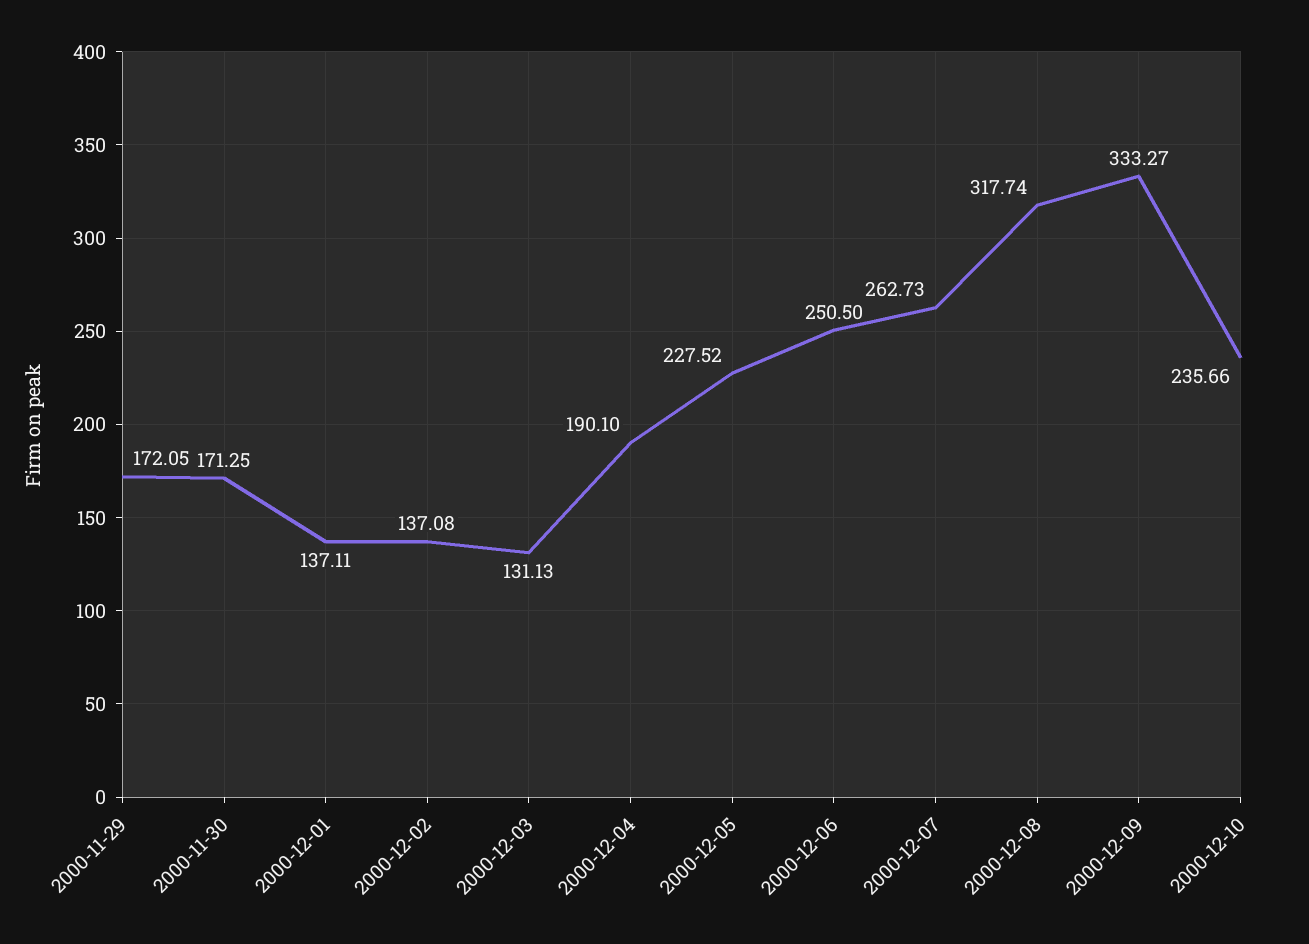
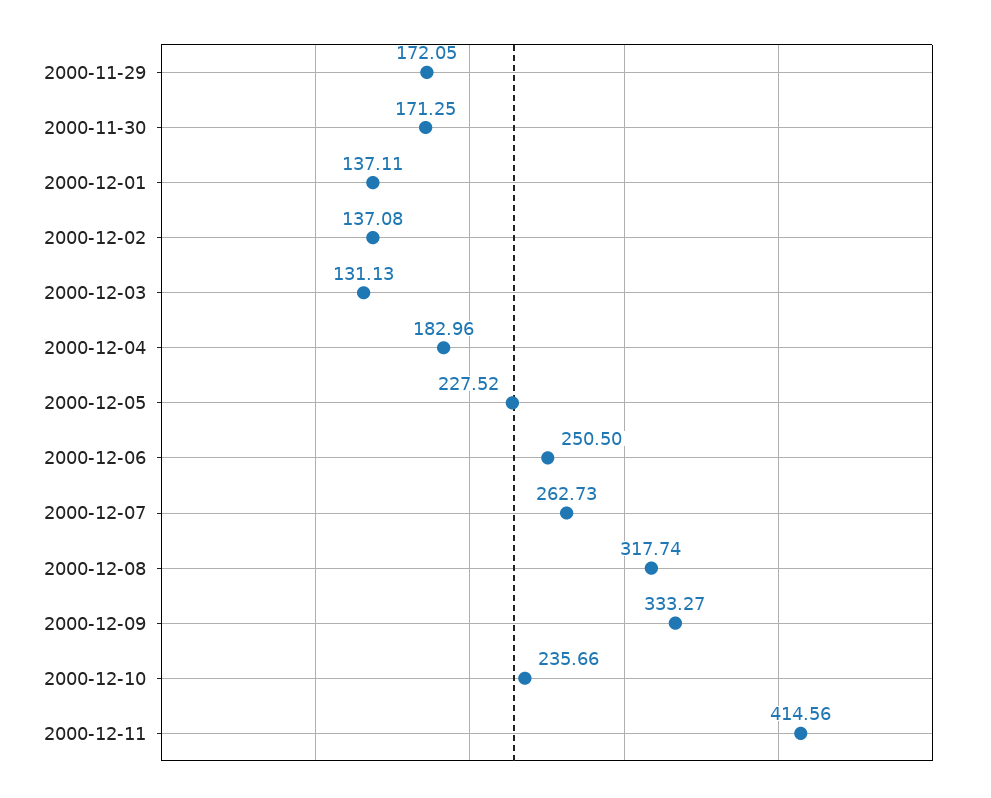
2000-12-04: 190.1 -> 182.96
2000-12-11: none -> 414.56

